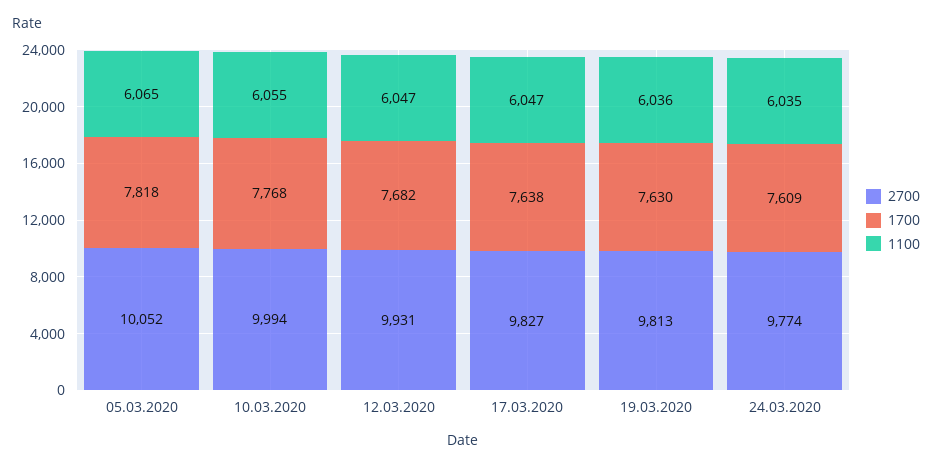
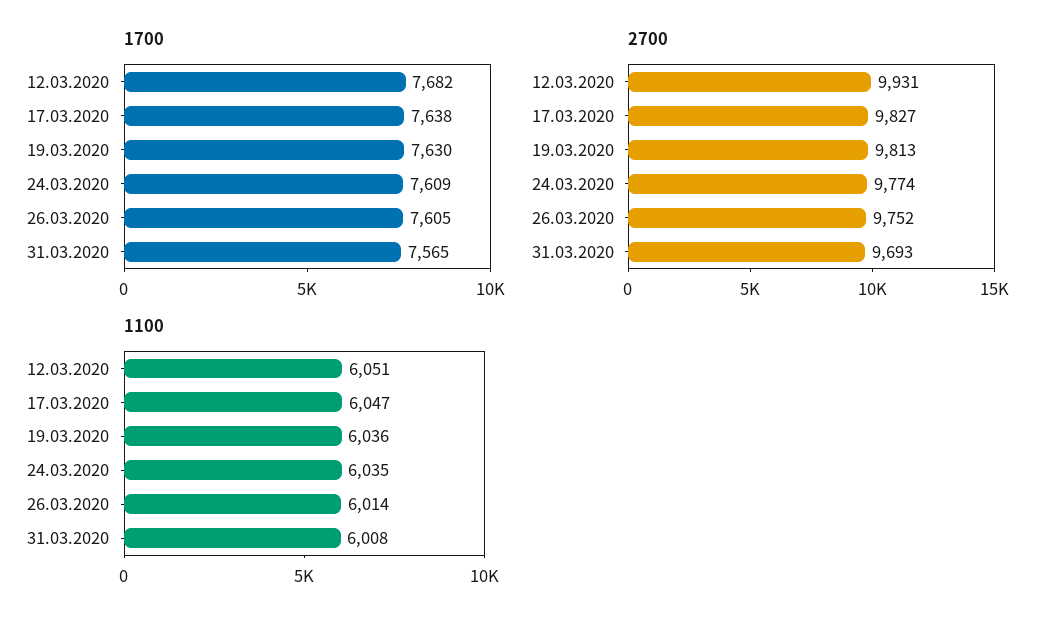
2700, 05.03.2020: 10052 -> none
1700, 05.03.2020: 7818 -> none
1100, 05.03.2020: 6065 -> none
2700, 10.03.2020: 9994 -> none
1700, 10.03.2020: 7768 -> none
1100, 10.03.2020: 6055 -> none
1100, 12.03.2020: 6047 -> 6051
1700, 26.03.2020: none -> 7605
1700, 31.03.2020: none -> 7565
2700, 26.03.2020: none -> 9752
2700, 31.03.2020: none -> 9693
1100, 26.03.2020: none -> 6014
1100, 31.03.2020: none -> 6008

